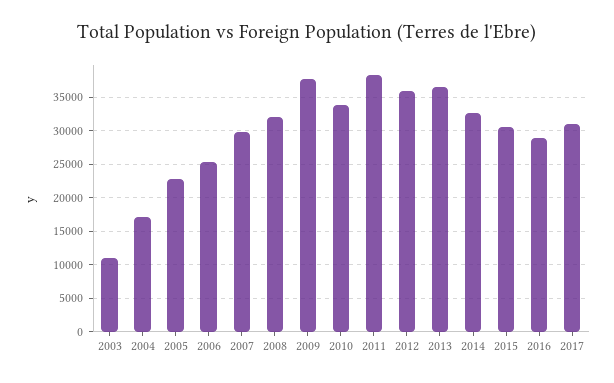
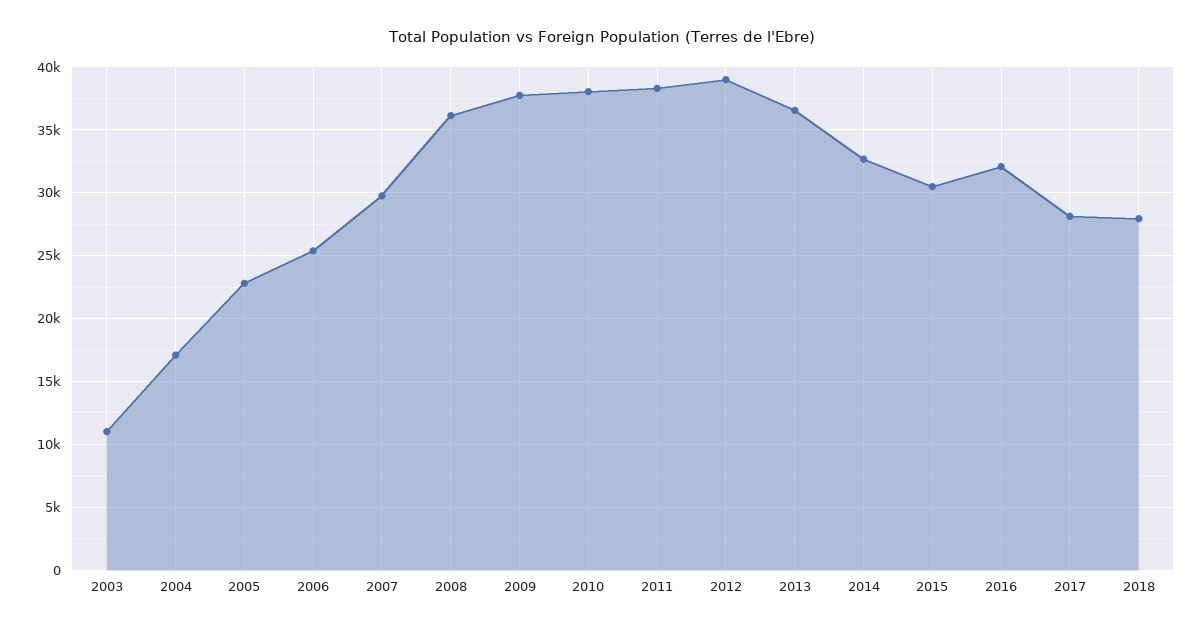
2008: 32000 -> 36000
2010: 34000 -> 38000
2012: 36000 -> 39000
2016: 29000 -> 32000
2017: 31000 -> 28000
2018: none -> 28000

